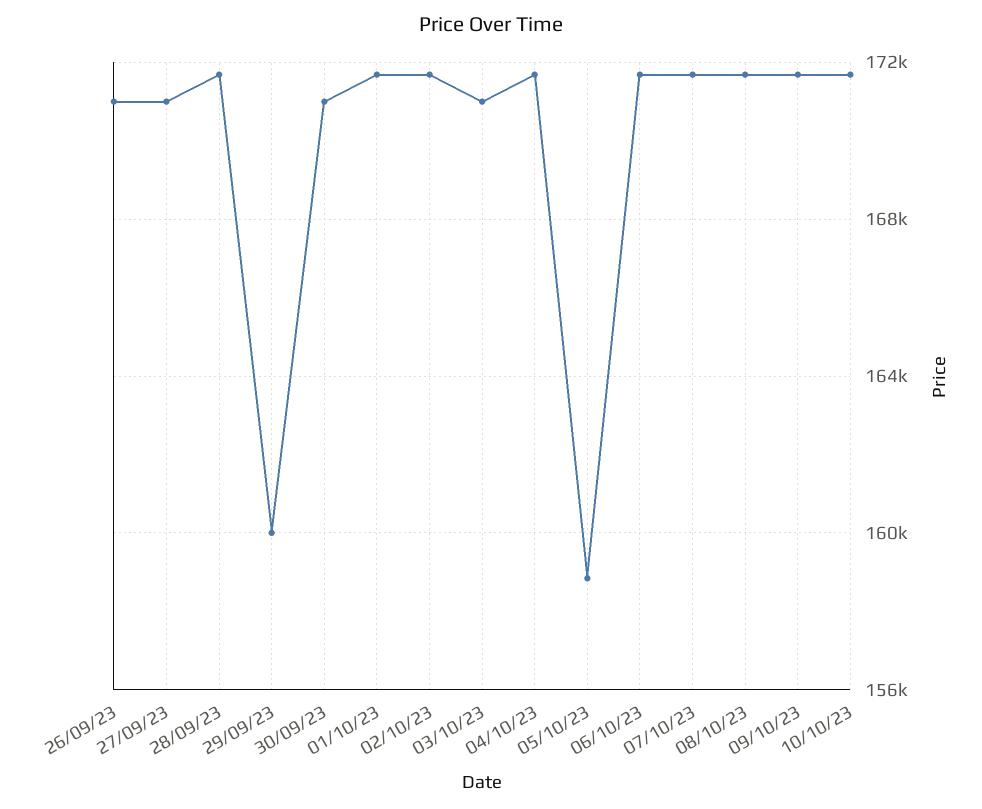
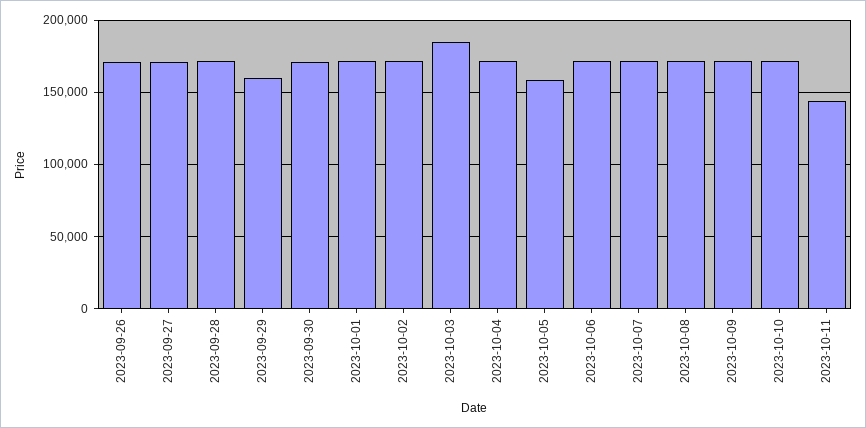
03/10/23: 171000 -> 185000
2023-10-11: none -> 145000

